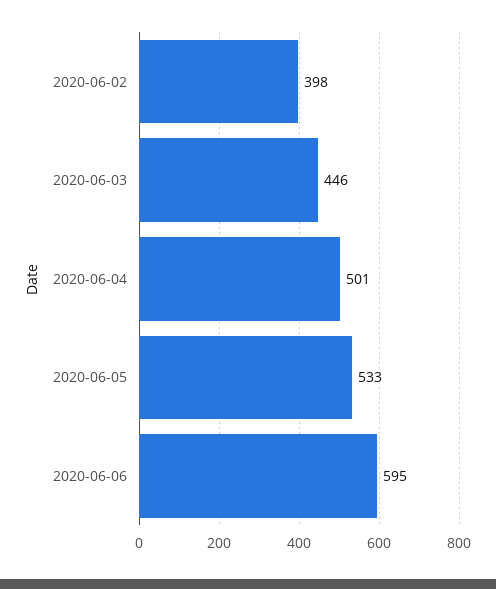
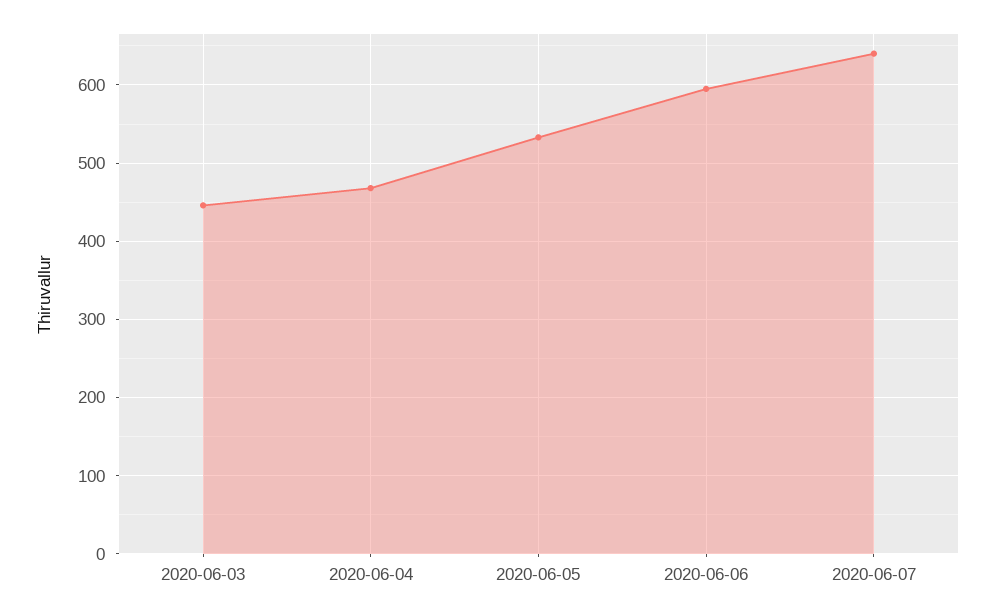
2020-06-02: 398 -> none
2020-06-04: 501 -> 470
2020-06-07: none -> 640

